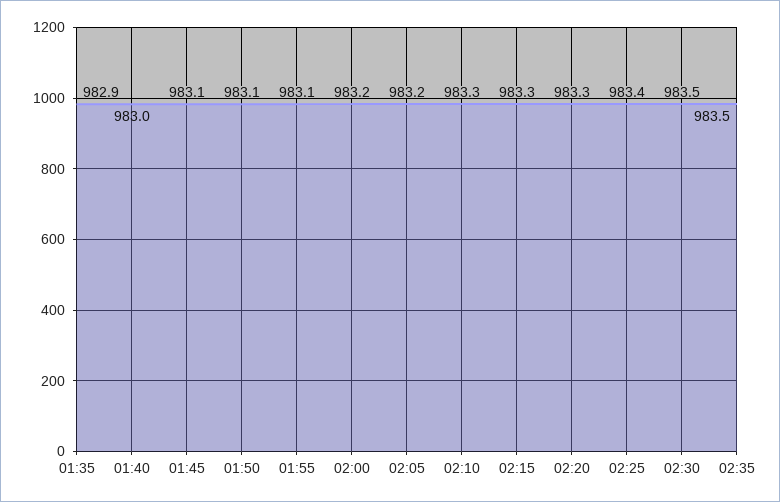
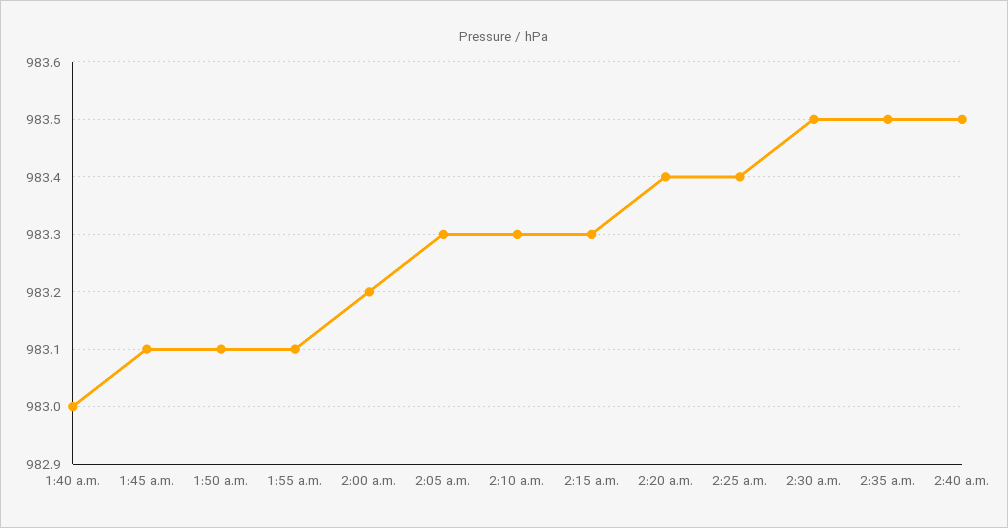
01:35: 982.9 -> none
02:05: 983.2 -> 983.3
02:20: 983.3 -> 983.4
2:40 a.m.: none -> 983.5

